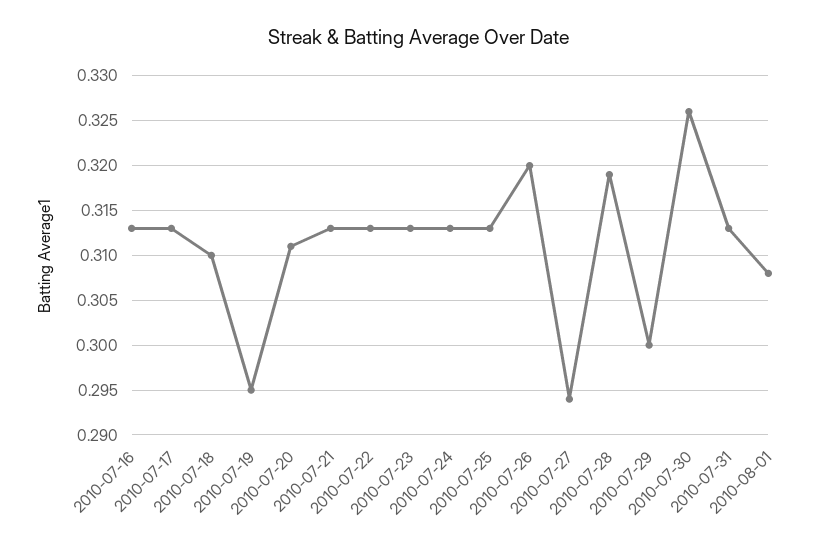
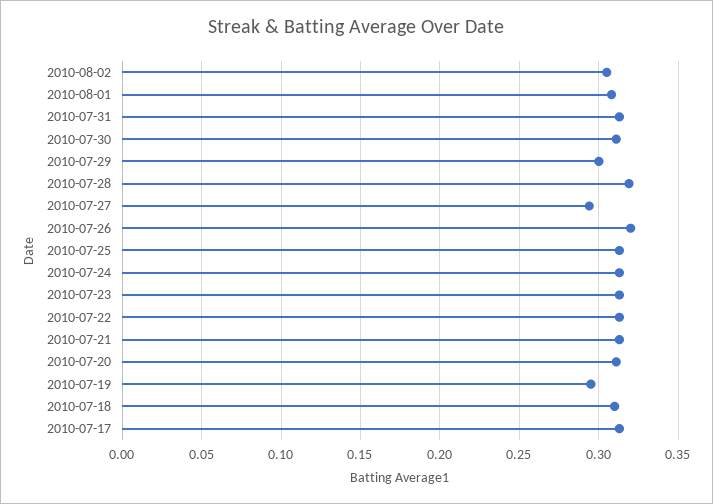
2010-07-16: 0.313 -> none
2010-07-30: 0.326 -> 0.31
2010-08-02: none -> 0.305

